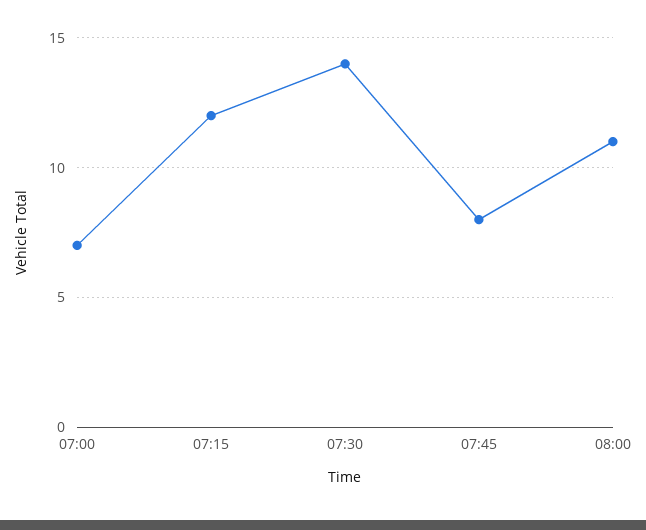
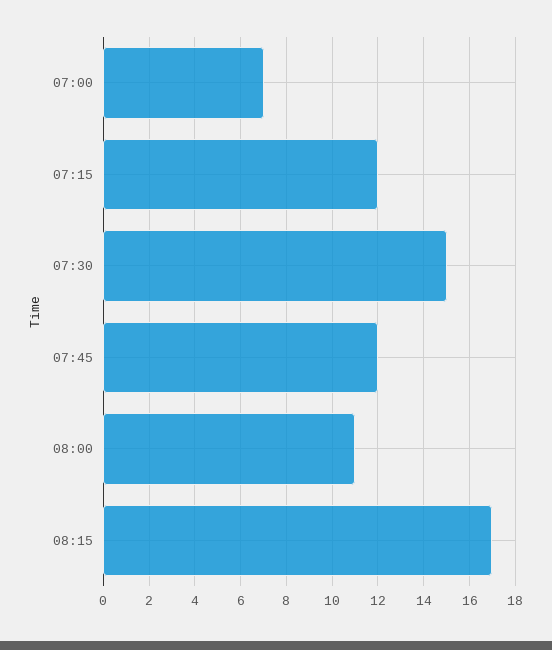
07:30: 14 -> 15
07:45: 8 -> 12
08:15: none -> 17

